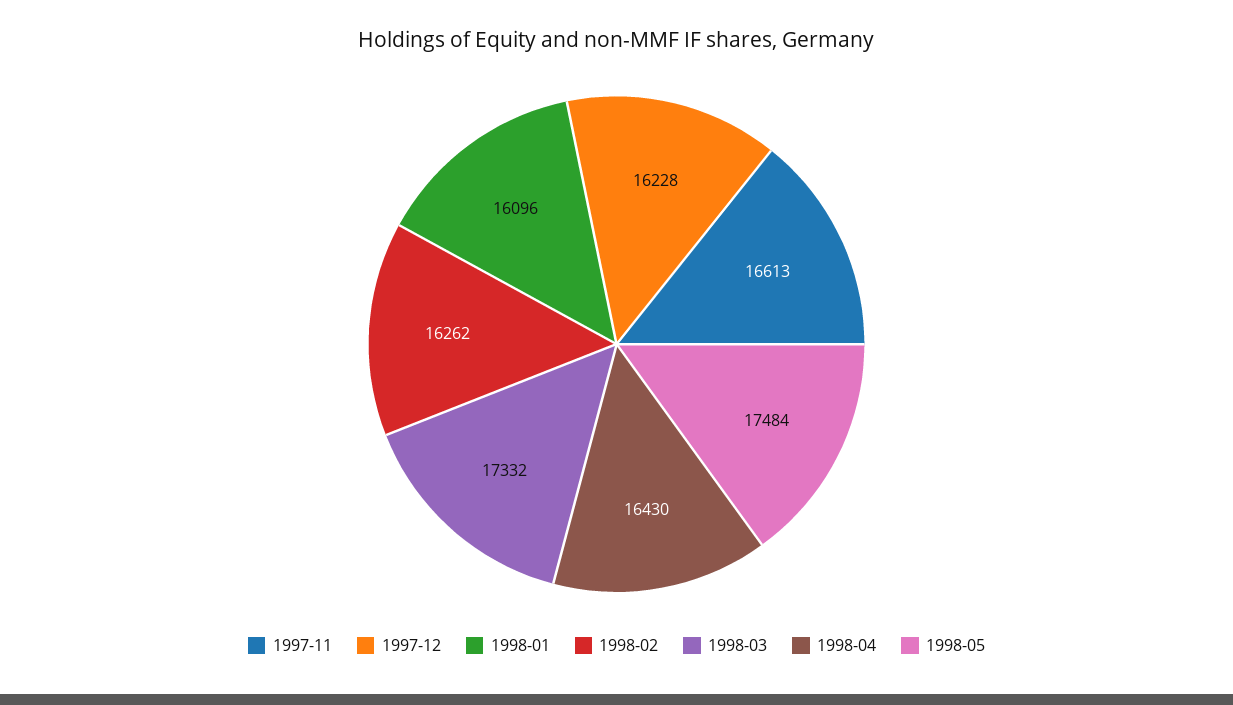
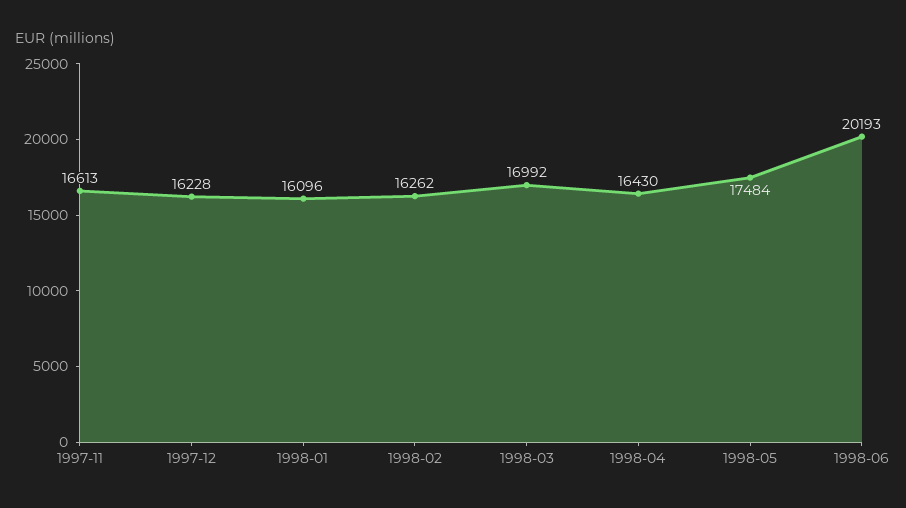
1998-03: 17332 -> 16992
1998-06: none -> 20193

